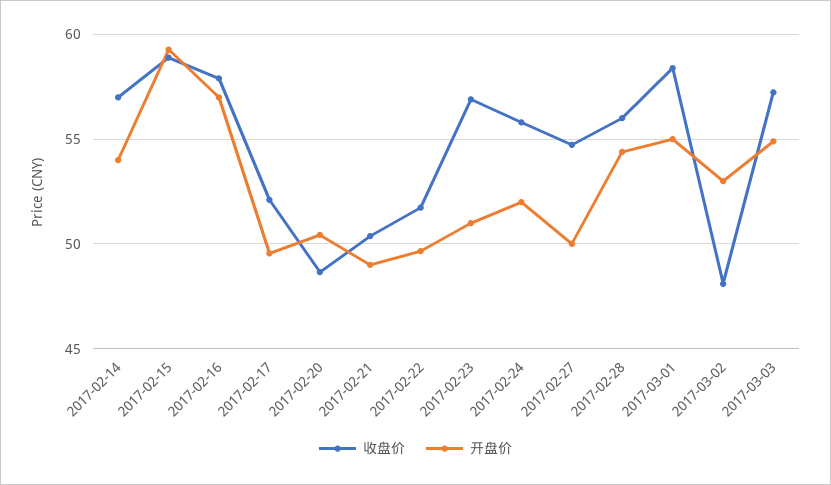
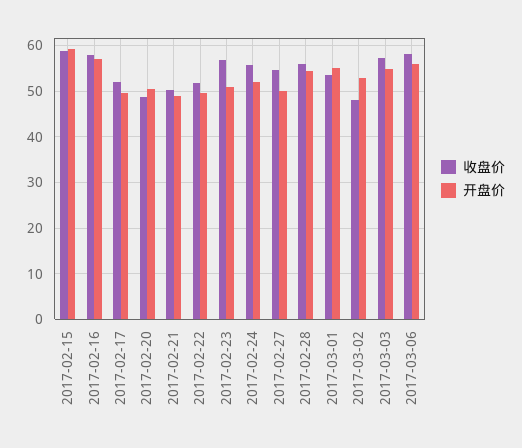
收盘价, 2017-02-14: 57 -> none
开盘价, 2017-02-14: 54 -> none
收盘价, 2017-03-01: 58.5 -> 54
收盘价, 2017-03-06: none -> 58
开盘价, 2017-03-06: none -> 56

